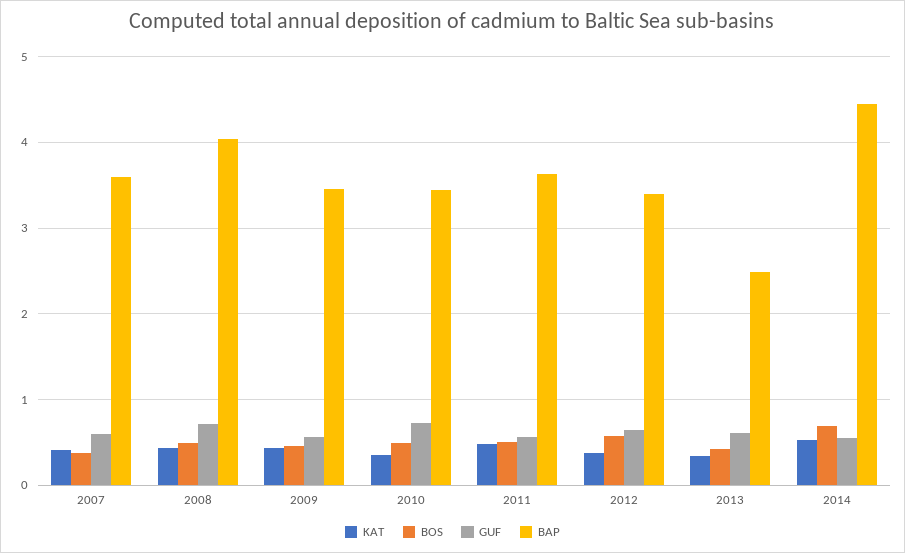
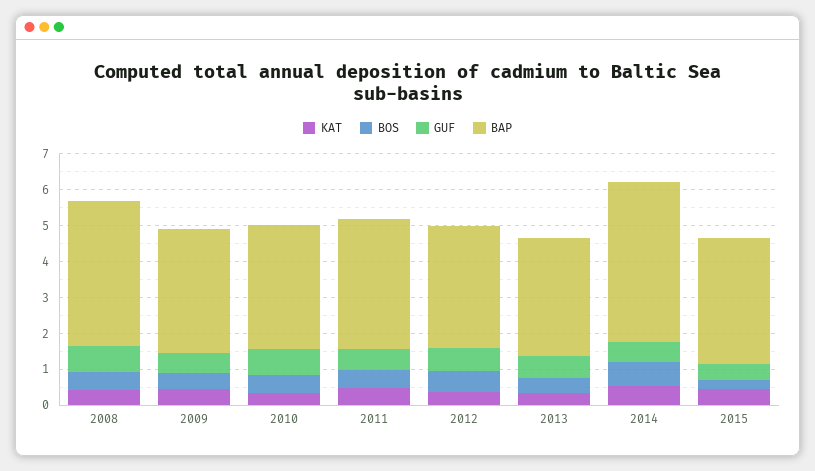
KAT, 2007: 0.4 -> none
BOS, 2007: 0.4 -> none
GUF, 2007: 0.6 -> none
BAP, 2007: 3.6 -> none
BAP, 2013: 2.5 -> 3.25
KAT, 2015: none -> 0.5
BOS, 2015: none -> 0.25
GUF, 2015: none -> 0.5
BAP, 2015: none -> 3.5

